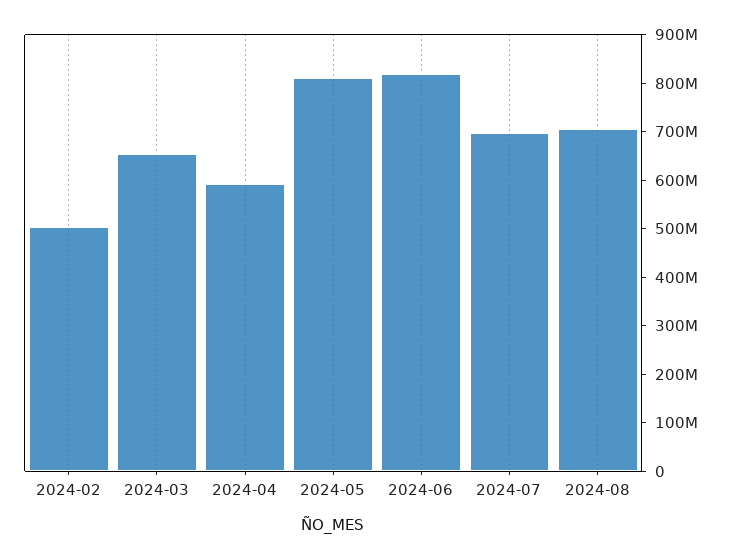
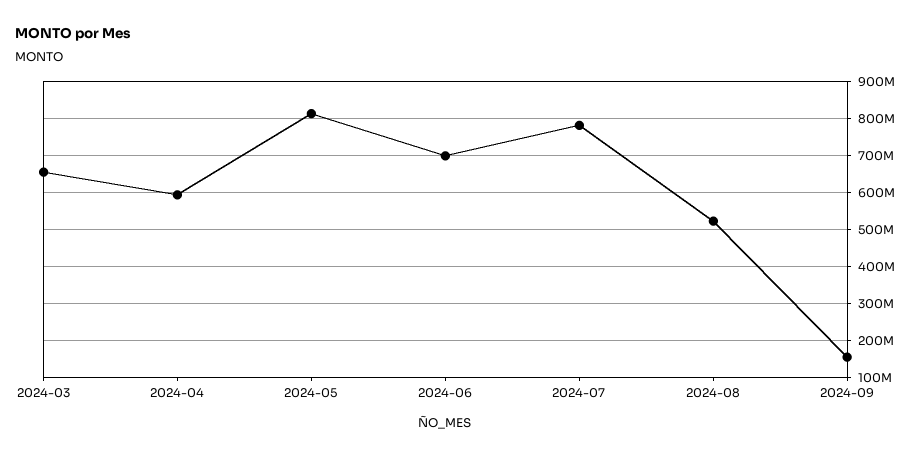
2024-02: 500000000 -> none
2024-06: 820000000 -> 700000000
2024-07: 700000000 -> 780000000
2024-08: 700000000 -> 520000000
2024-09: none -> 160000000

